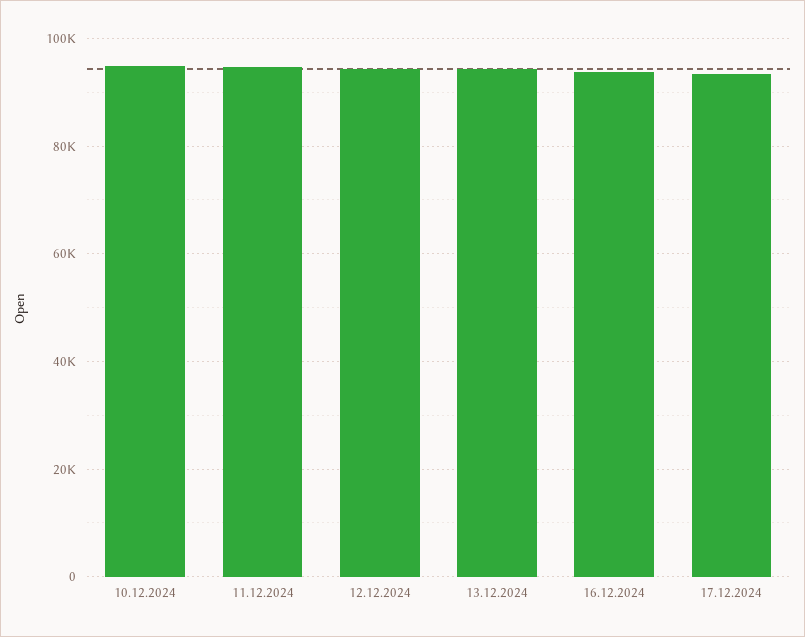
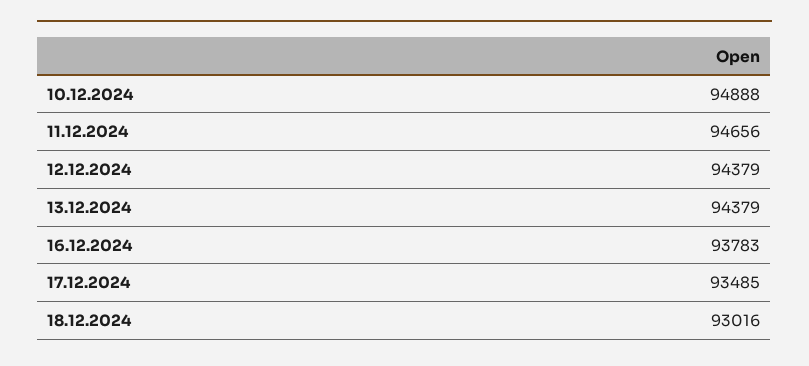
18.12.2024: none -> 93016

